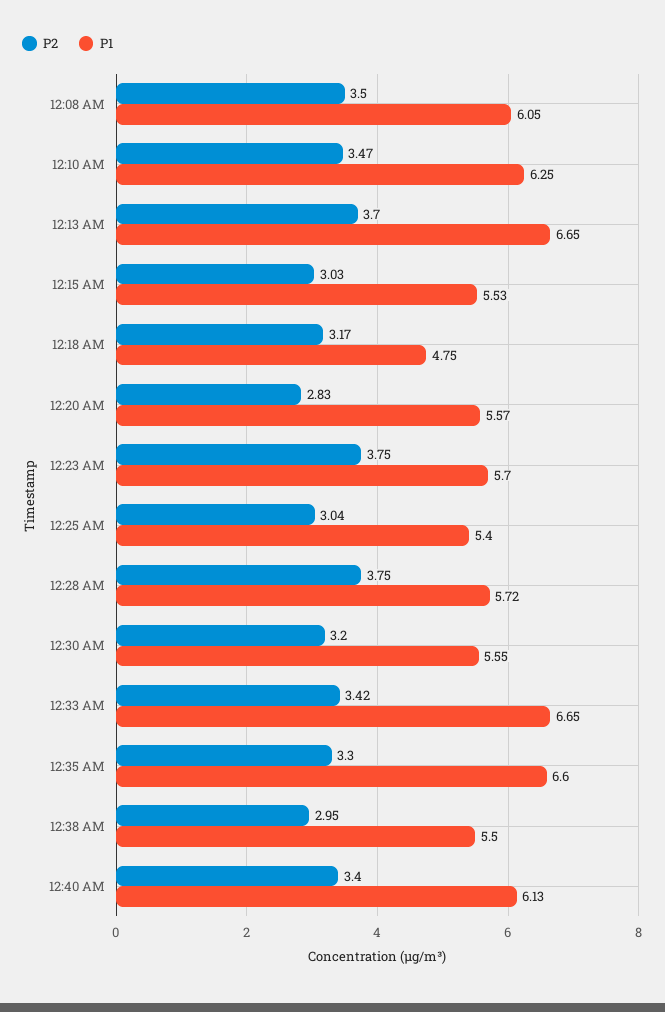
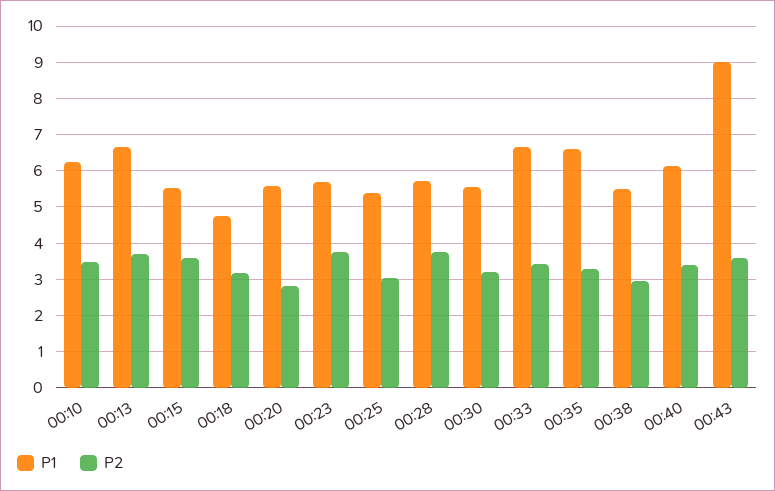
P2, 12:08 AM: 3.5 -> none
P1, 12:08 AM: 6.05 -> none
P2, 12:15 AM: 3.03 -> 3.6
P1, 00:43: none -> 9
P2, 00:43: none -> 3.6

